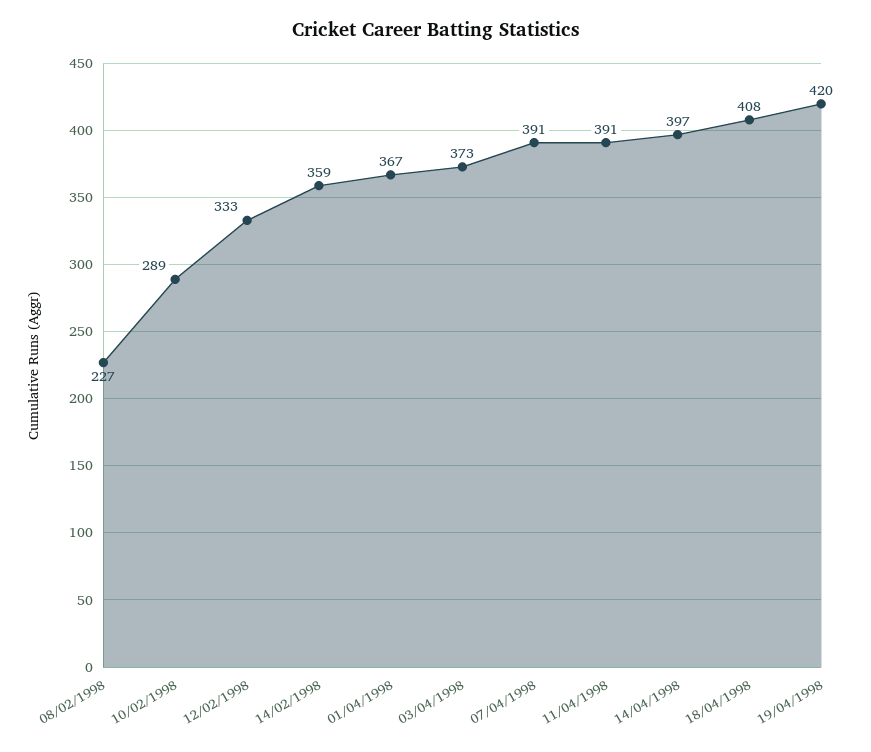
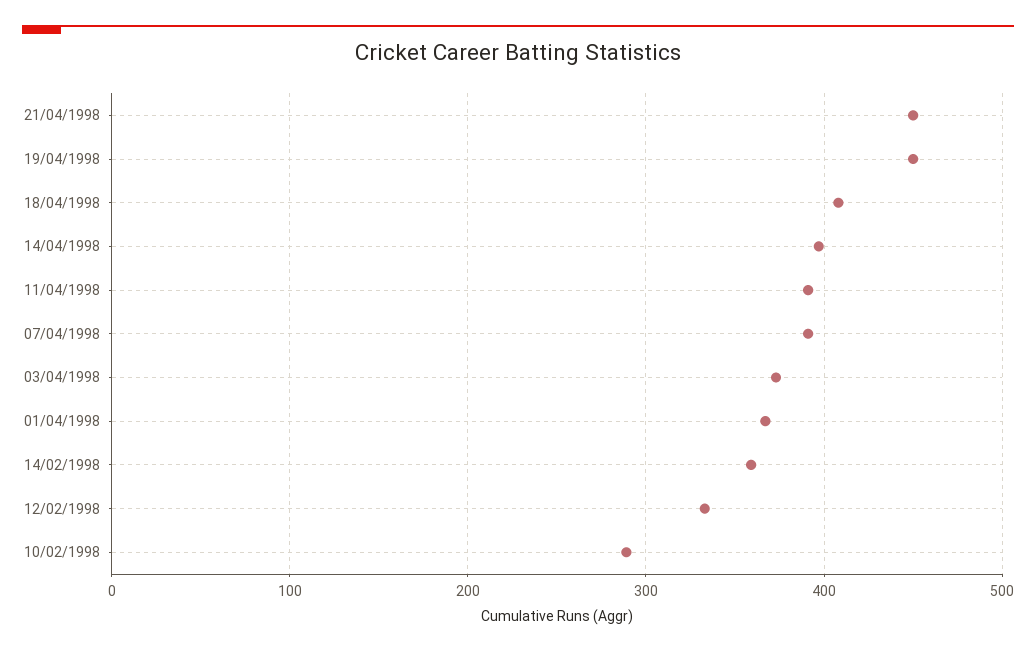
08/02/1998: 227 -> none
19/04/1998: 420 -> 450
21/04/1998: none -> 450

